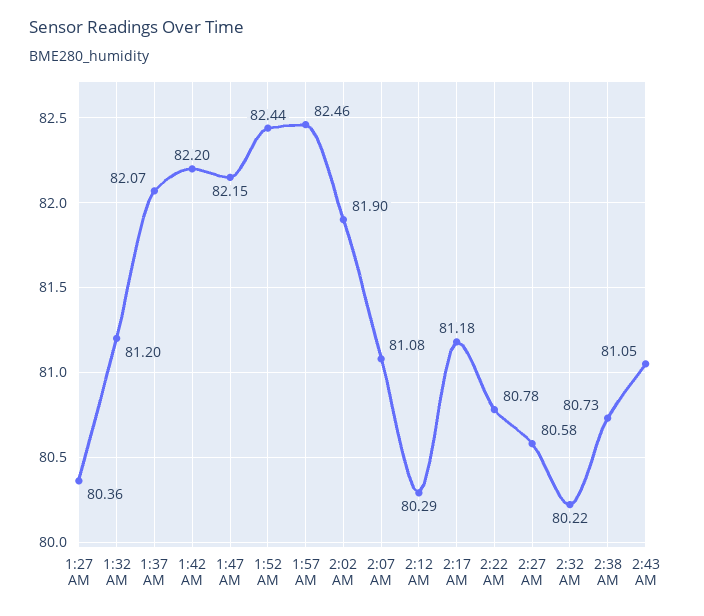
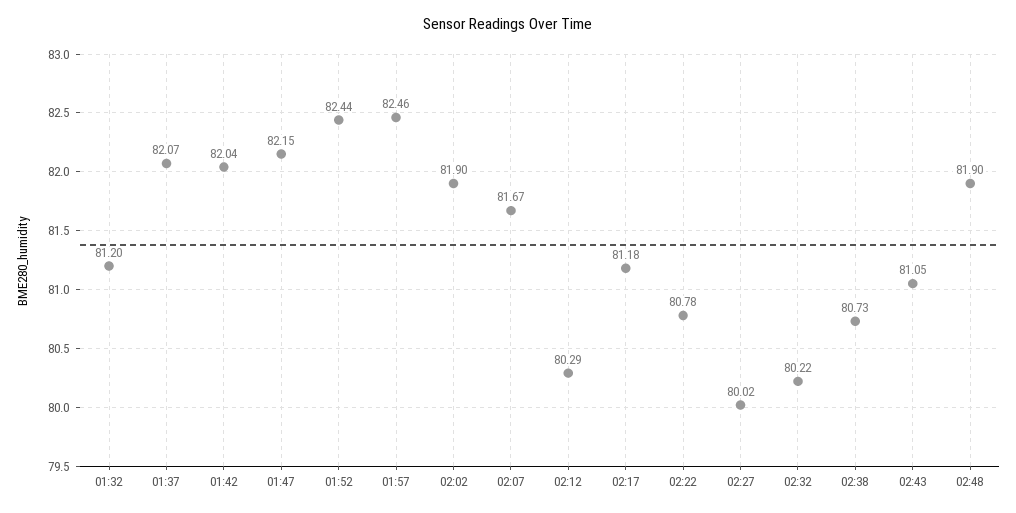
1:27 AM: 80.36 -> none
1:42 AM: 82.2 -> 82.04
2:07 AM: 81.08 -> 81.67
2:27 AM: 80.58 -> 80.02
02:48: none -> 81.9

